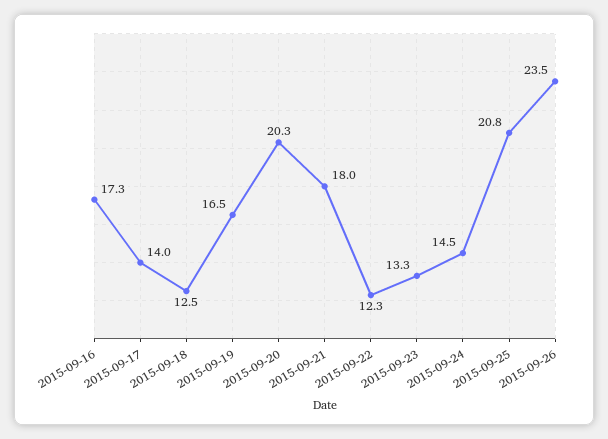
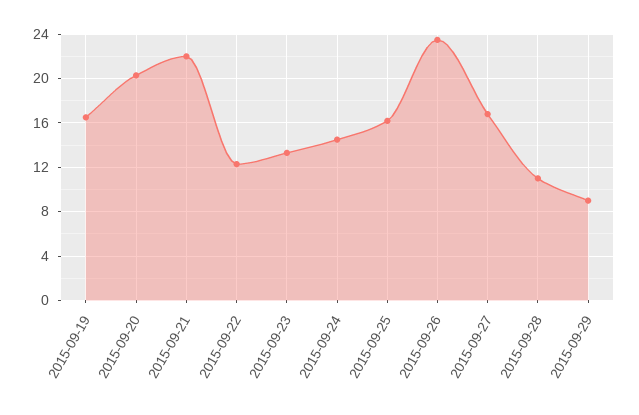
2015-09-16: 17.3 -> none
2015-09-17: 14 -> none
2015-09-18: 12.5 -> none
2015-09-21: 18 -> 22
2015-09-25: 20.8 -> 16
2015-09-27: none -> 17
2015-09-28: none -> 11
2015-09-29: none -> 9

